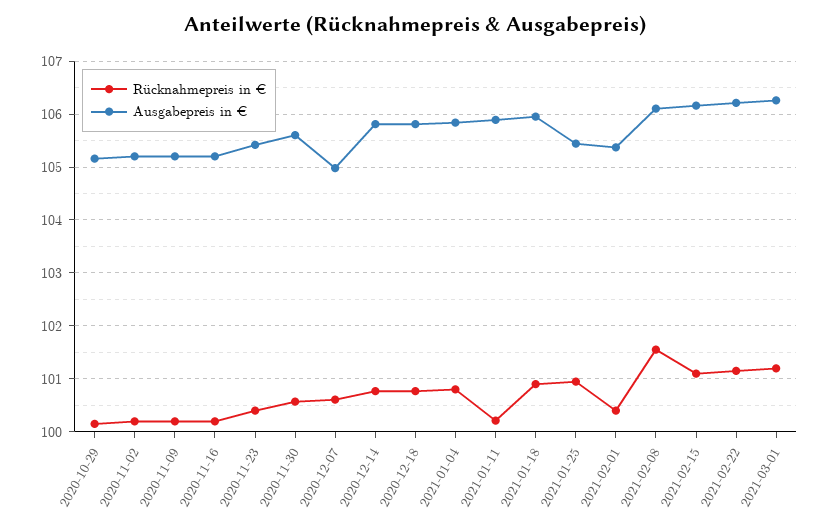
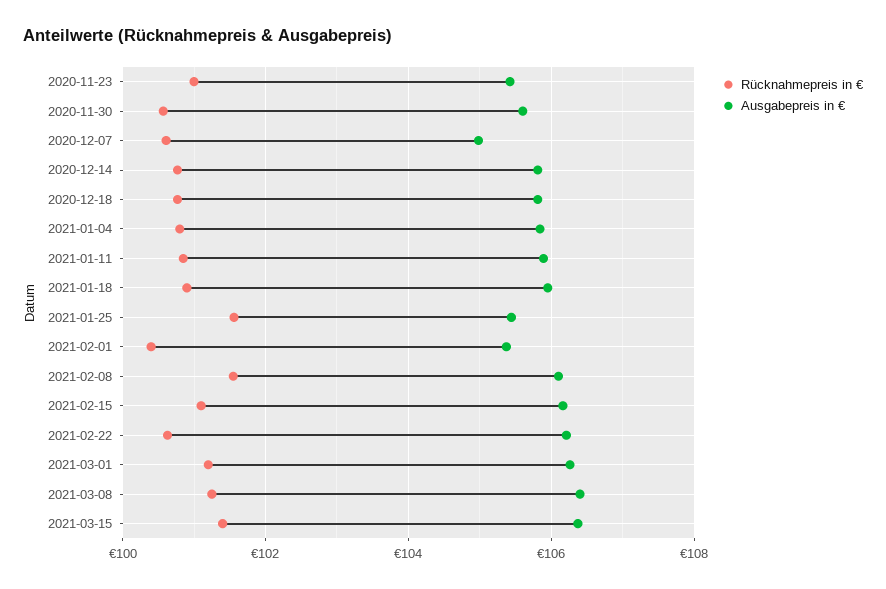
Rücknahmepreis in €, 2020-10-29: 100.2 -> none
Ausgabepreis in €, 2020-10-29: 105.2 -> none
Rücknahmepreis in €, 2020-11-02: 100.2 -> none
Ausgabepreis in €, 2020-11-02: 105.2 -> none
Rücknahmepreis in €, 2020-11-09: 100.2 -> none
Ausgabepreis in €, 2020-11-09: 105.2 -> none
Rücknahmepreis in €, 2020-11-16: 100.2 -> none
Ausgabepreis in €, 2020-11-16: 105.2 -> none
Rücknahmepreis in €, 2020-11-23: 100.4 -> 101
Rücknahmepreis in €, 2021-01-11: 100.2 -> 100.8
Rücknahmepreis in €, 2021-01-25: 101 -> 101.6
Rücknahmepreis in €, 2021-02-22: 101.2 -> 100.6
Rücknahmepreis in €, 2021-03-08: none -> 101.2
Ausgabepreis in €, 2021-03-08: none -> 106.4
Rücknahmepreis in €, 2021-03-15: none -> 101.4
Ausgabepreis in €, 2021-03-15: none -> 106.4

